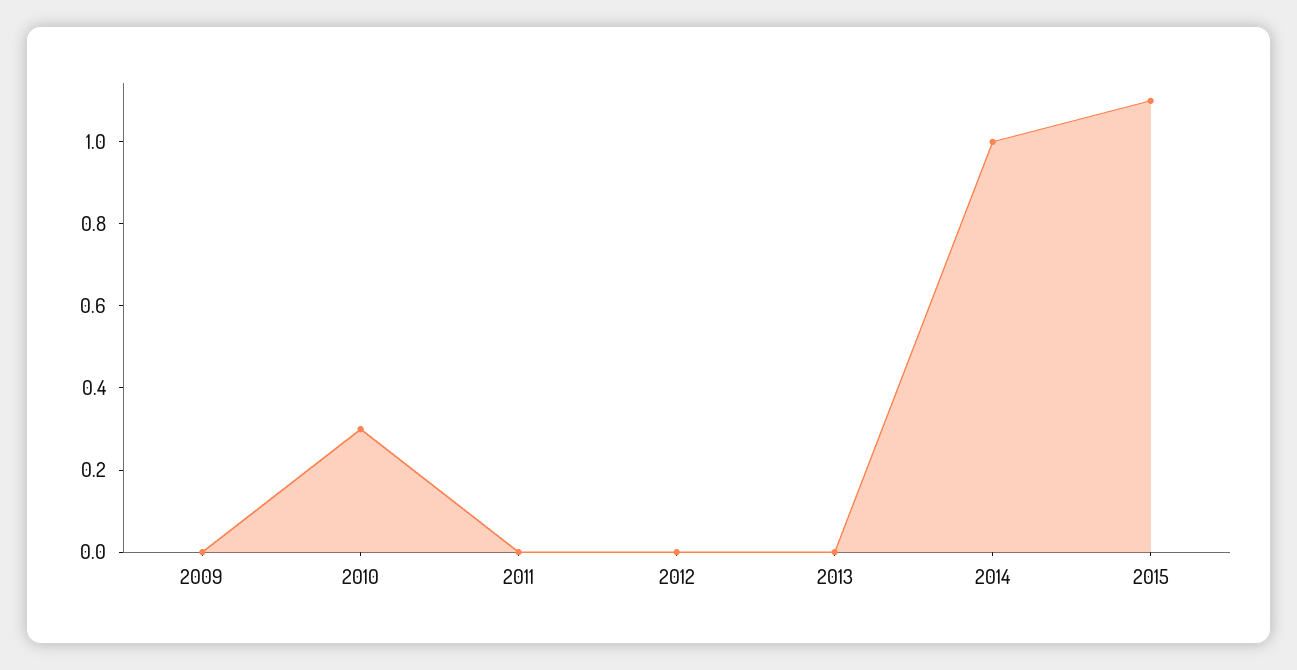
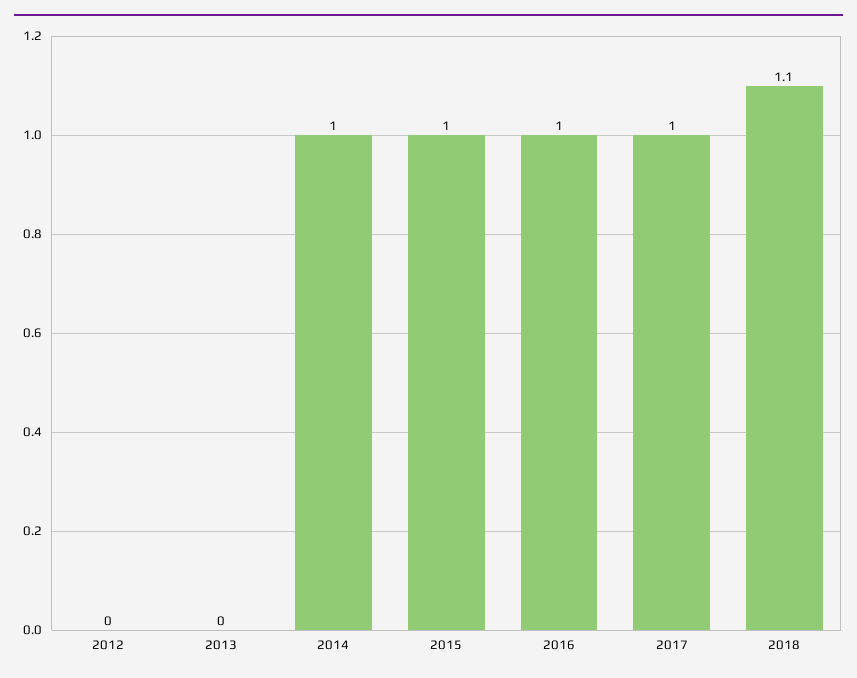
2009: 0 -> none
2010: 0.3 -> none
2011: 0 -> none
2015: 1.1 -> 1
2016: none -> 1
2017: none -> 1
2018: none -> 1.1

